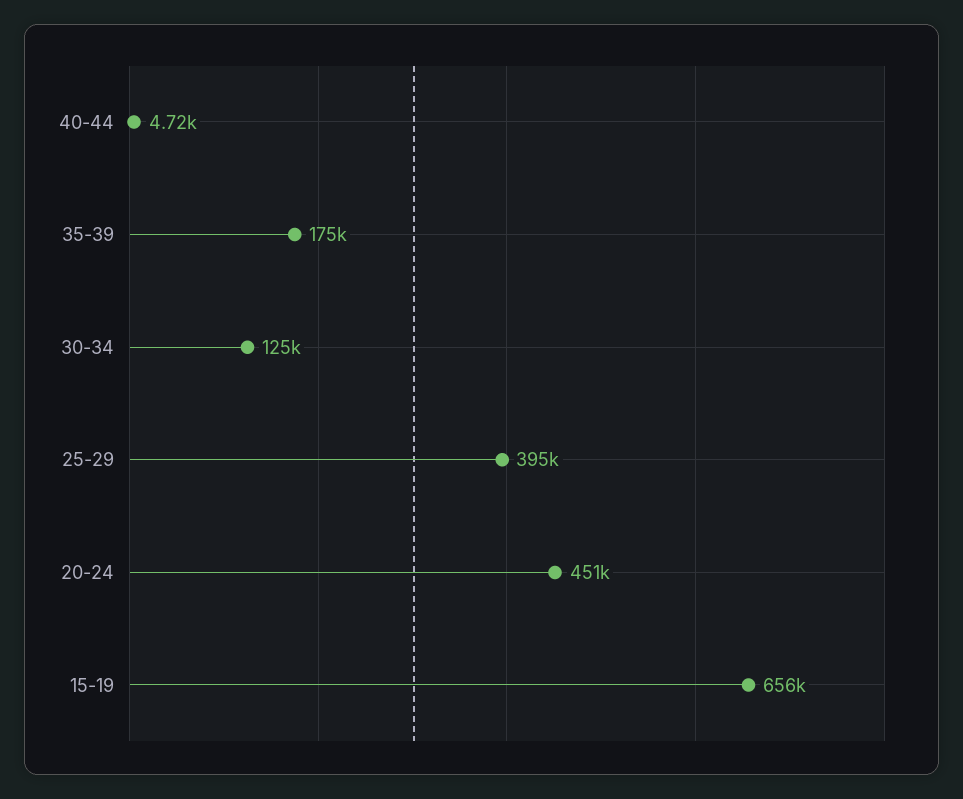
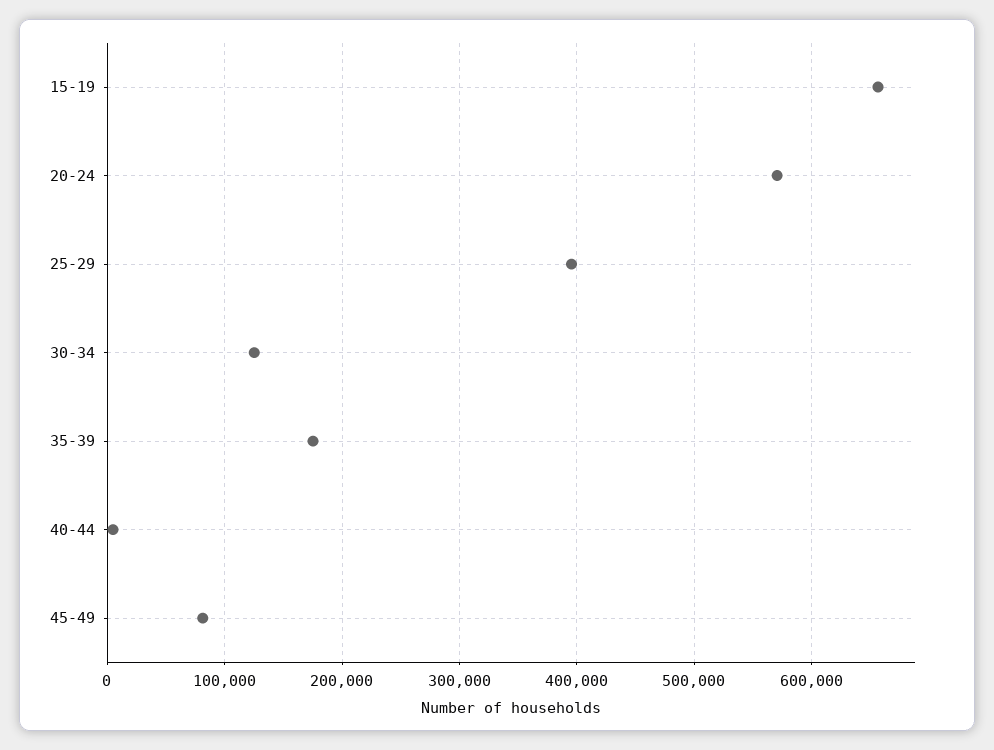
20-24: 451000 -> 570000
45-49: none -> 80000

